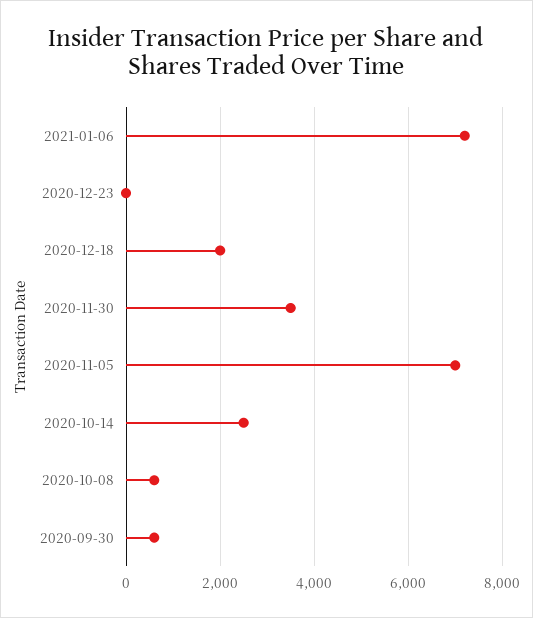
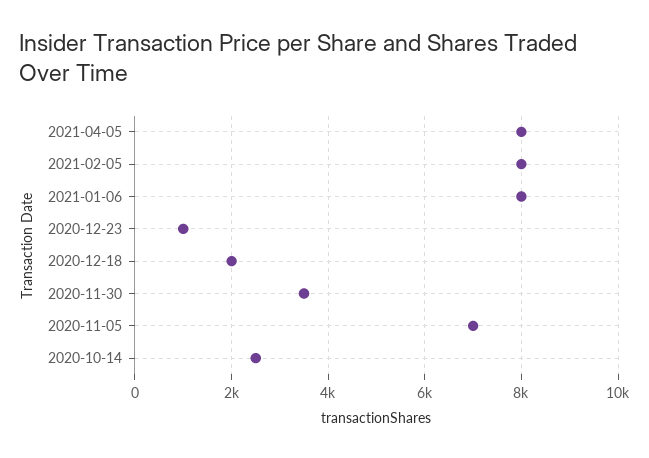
2021-01-06: 7200 -> 8000
2020-12-23: 0 -> 1000
2020-10-08: 600 -> none
2020-09-30: 600 -> none
2021-04-05: none -> 8000
2021-02-05: none -> 8000

